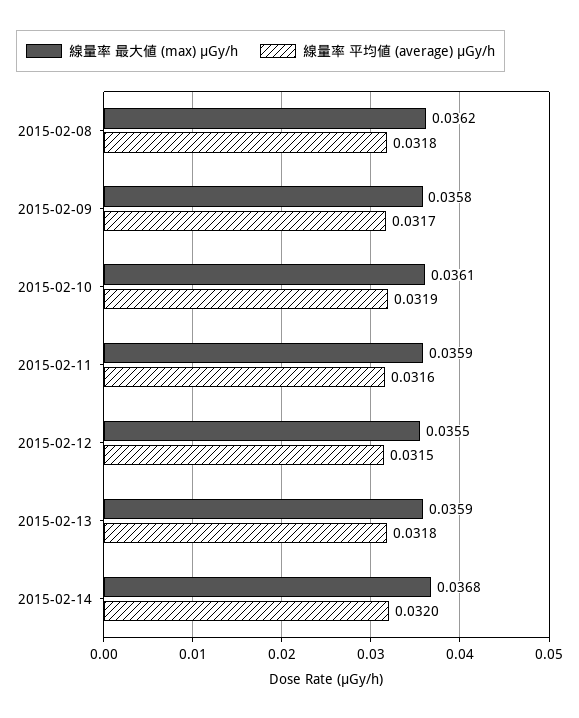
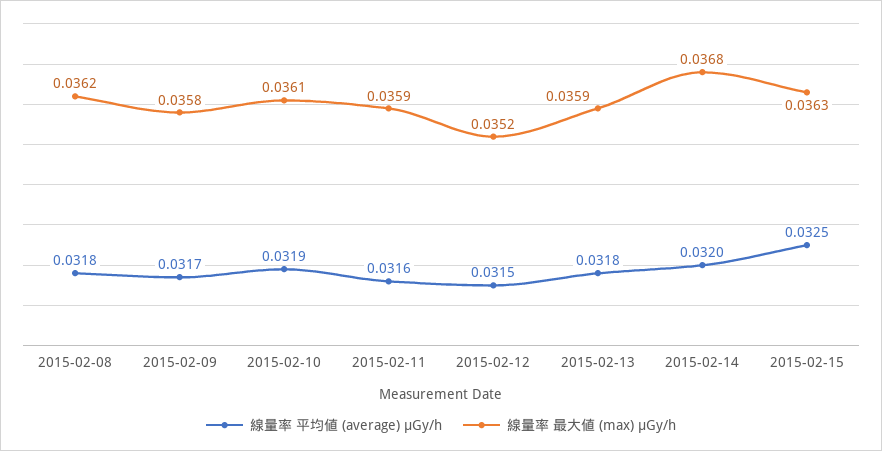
線量率 最大値 (max) μGy/h, 2015-02-12: 0.0355 -> 0.0352
線量率 平均値 (average) μGy/h, 2015-02-15: none -> 0.0325
線量率 最大値 (max) μGy/h, 2015-02-15: none -> 0.0363

